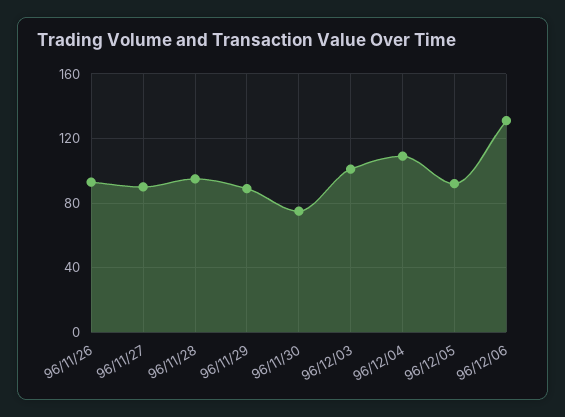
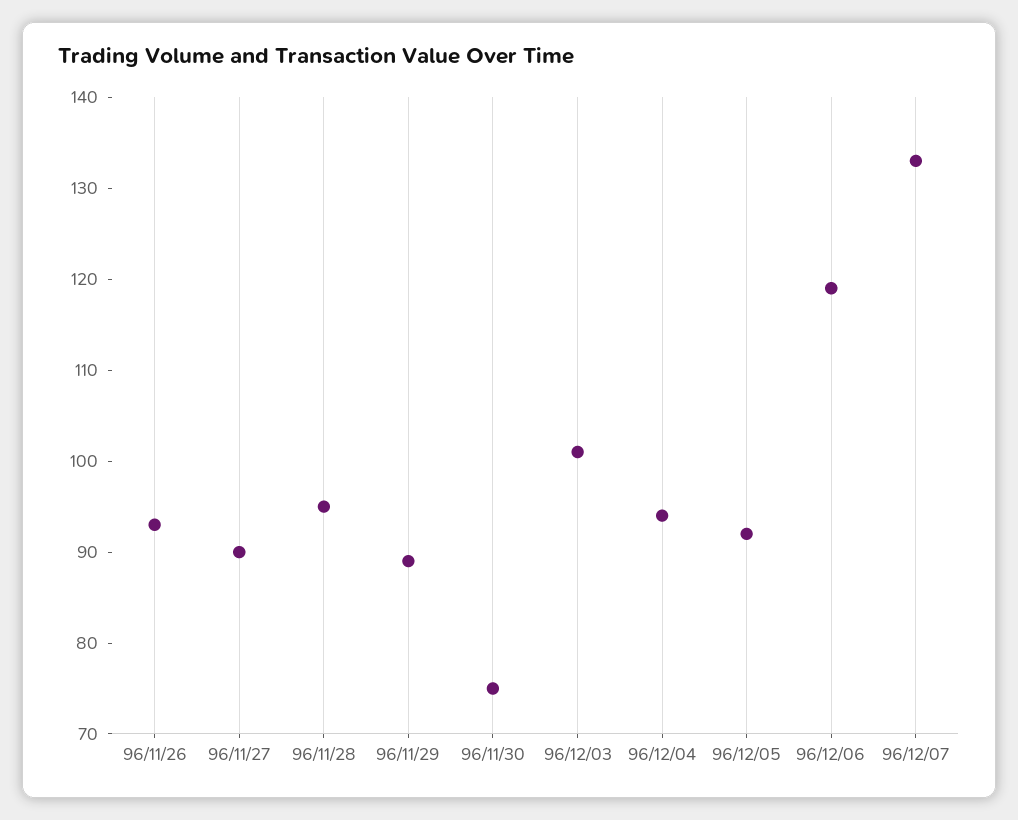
96/12/04: 110 -> 94
96/12/06: 130 -> 119
96/12/07: none -> 133

